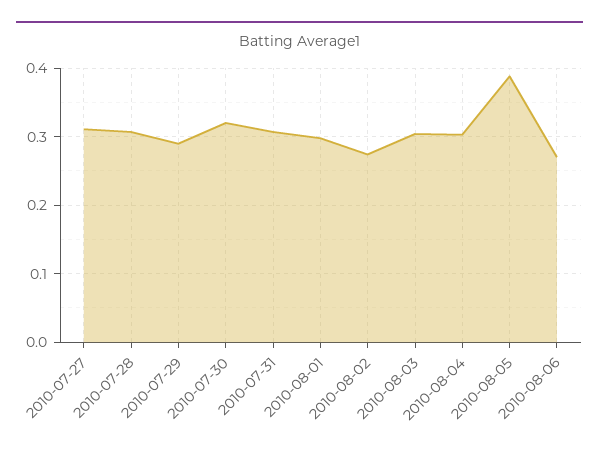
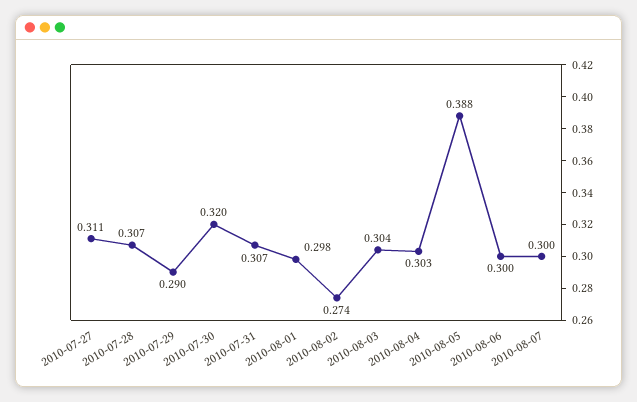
2010-08-06: 0.27 -> 0.3
2010-08-07: none -> 0.3

